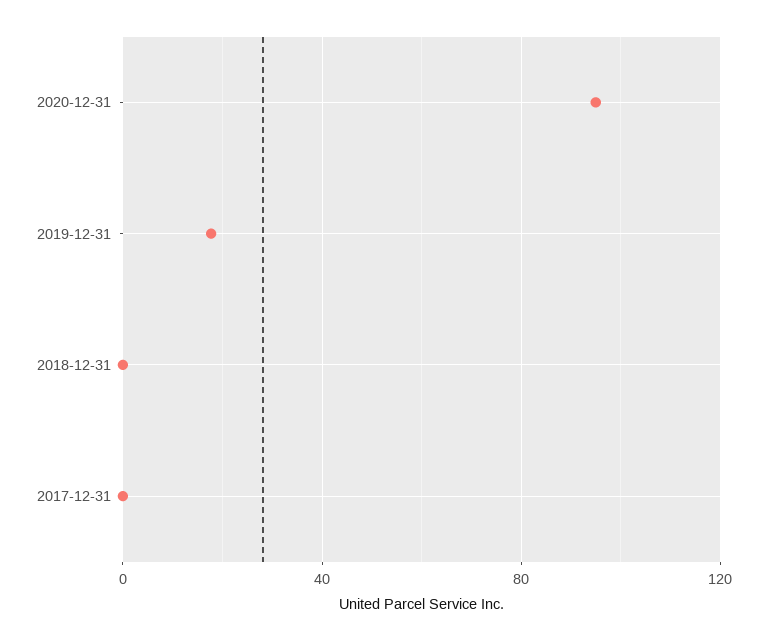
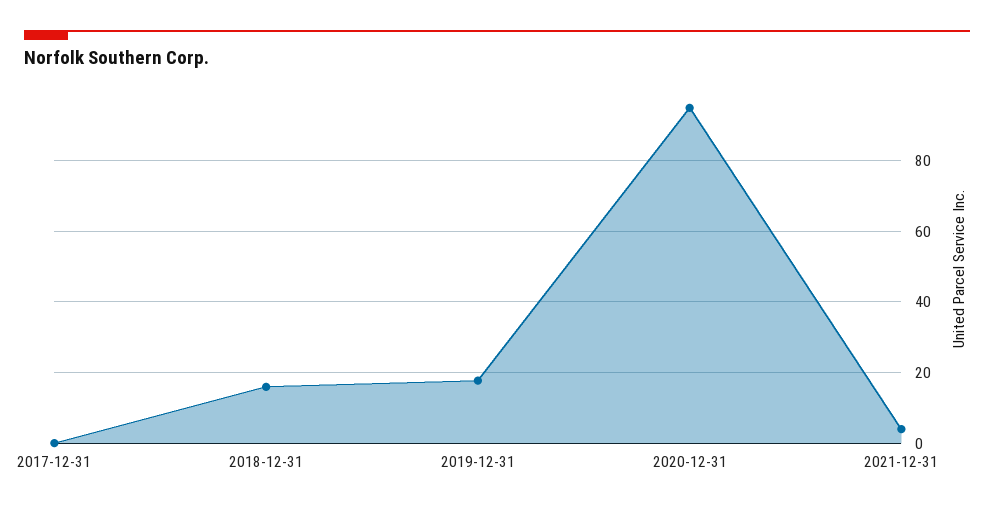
2018-12-31: 0 -> 16
2021-12-31: none -> 4

